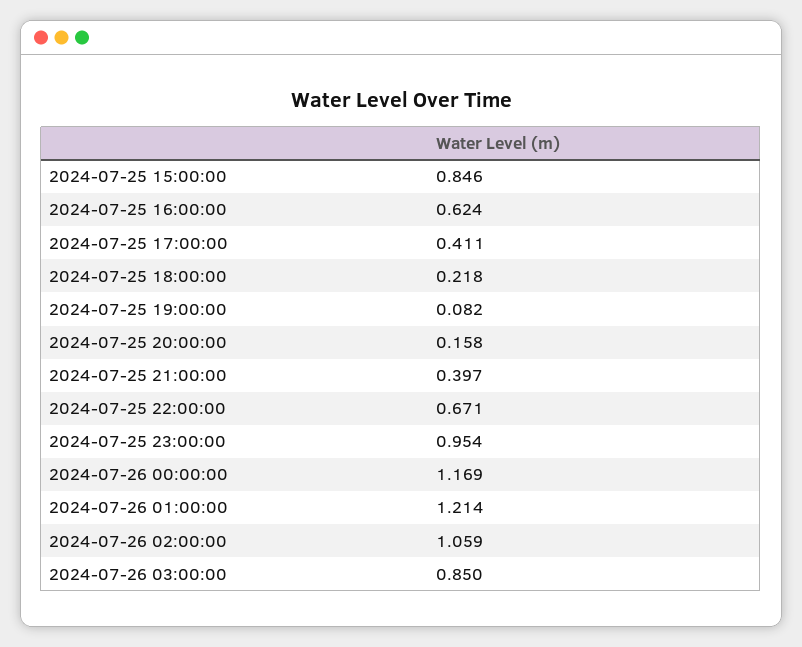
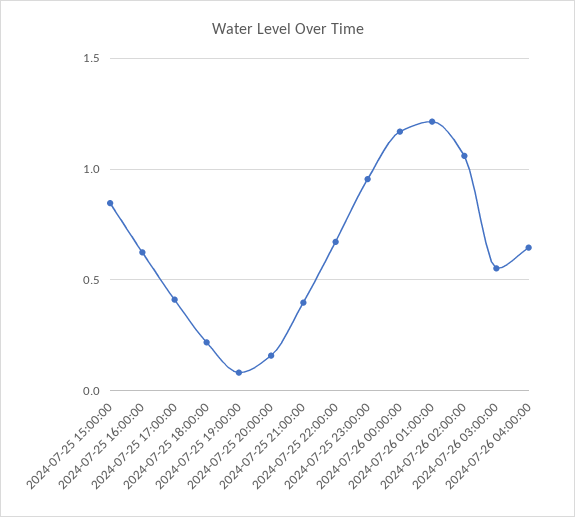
2024-07-26 03:00:00: 0.85 -> 0.55
2024-07-26 04:00:00: none -> 0.65

